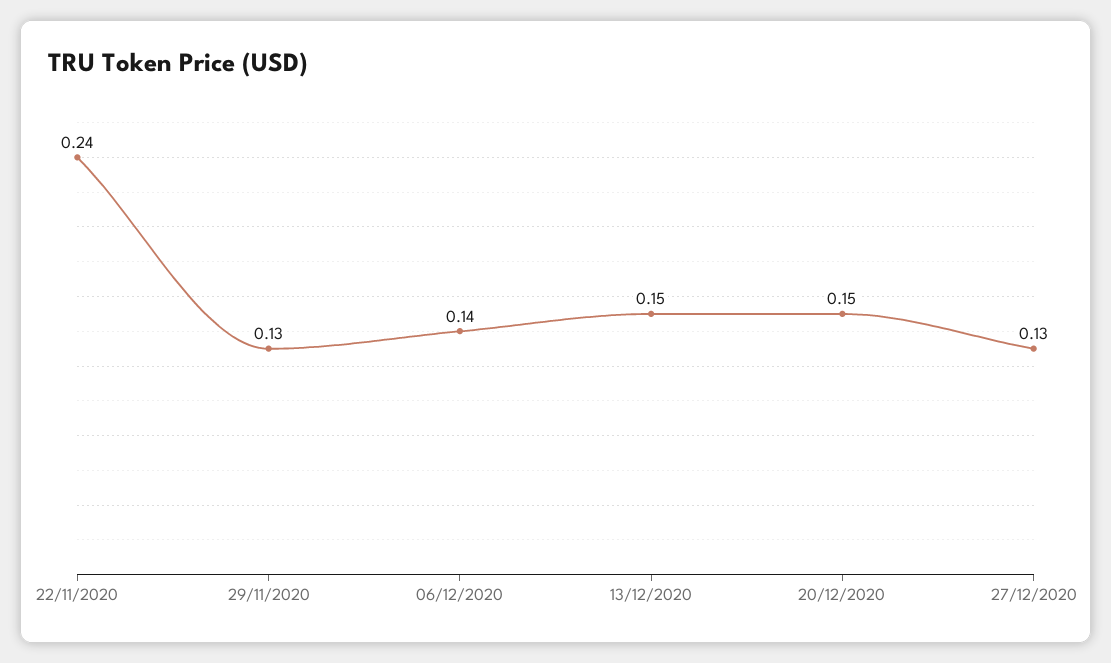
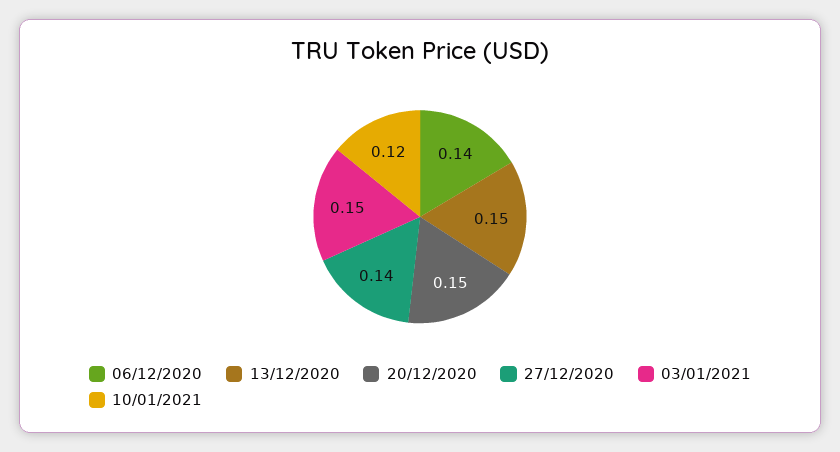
22/11/2020: 0.24 -> none
29/11/2020: 0.13 -> none
27/12/2020: 0.13 -> 0.14
03/01/2021: none -> 0.15
10/01/2021: none -> 0.12

